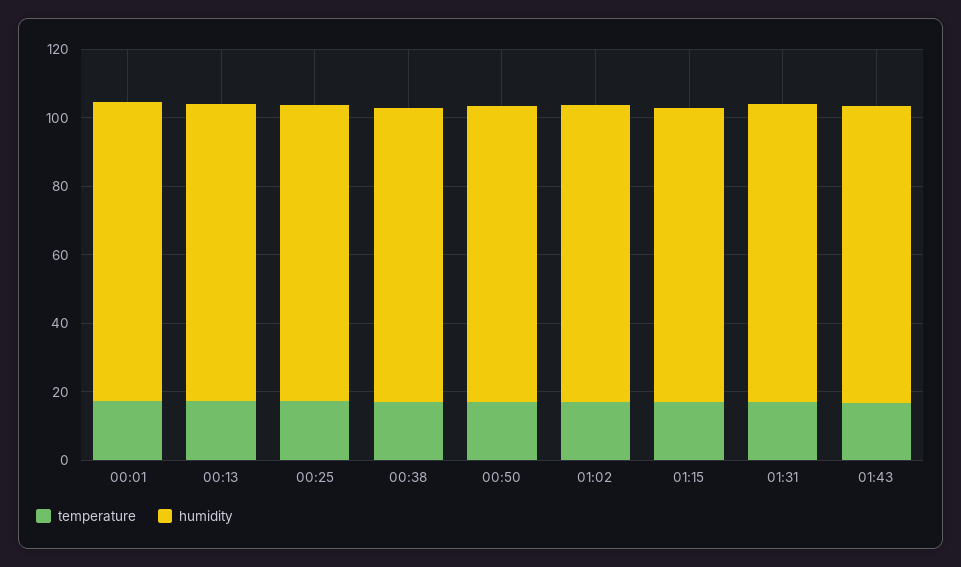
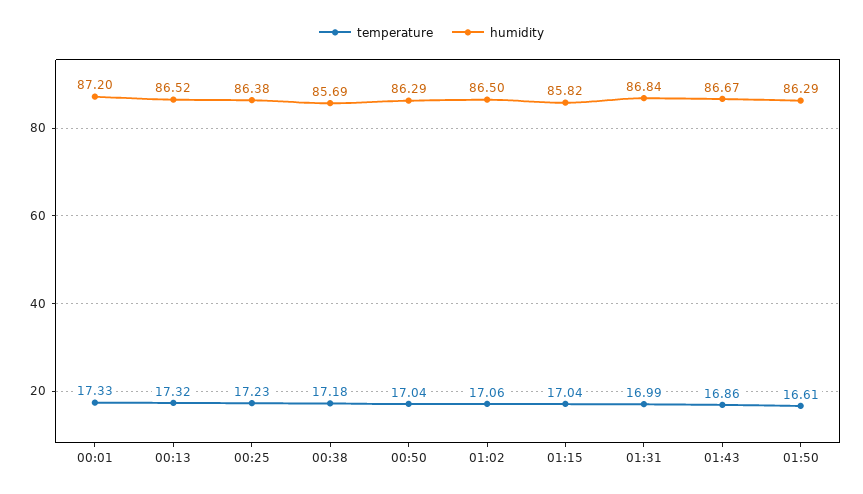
temperature, 01:50: none -> 16.61
humidity, 01:50: none -> 86.29

